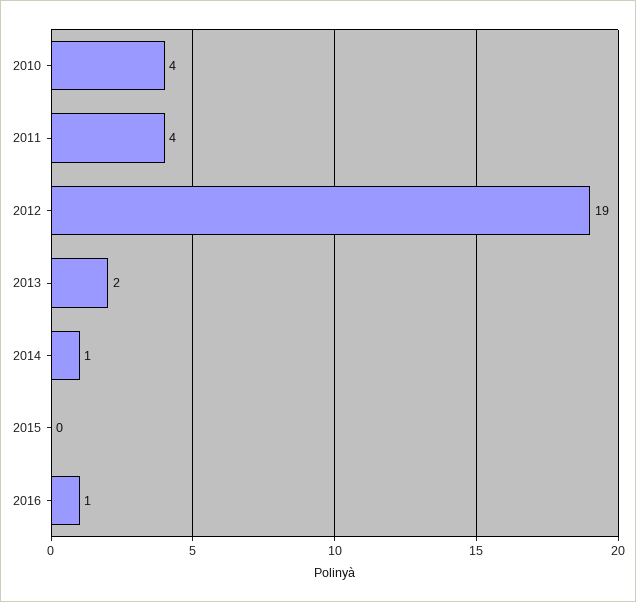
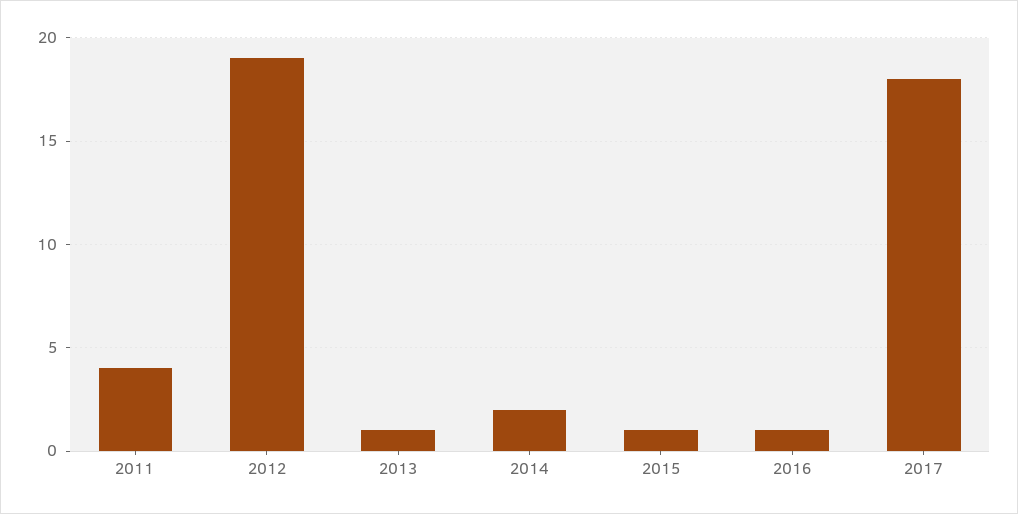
2010: 4 -> none
2013: 2 -> 1
2014: 1 -> 2
2015: 0 -> 1
2017: none -> 18

